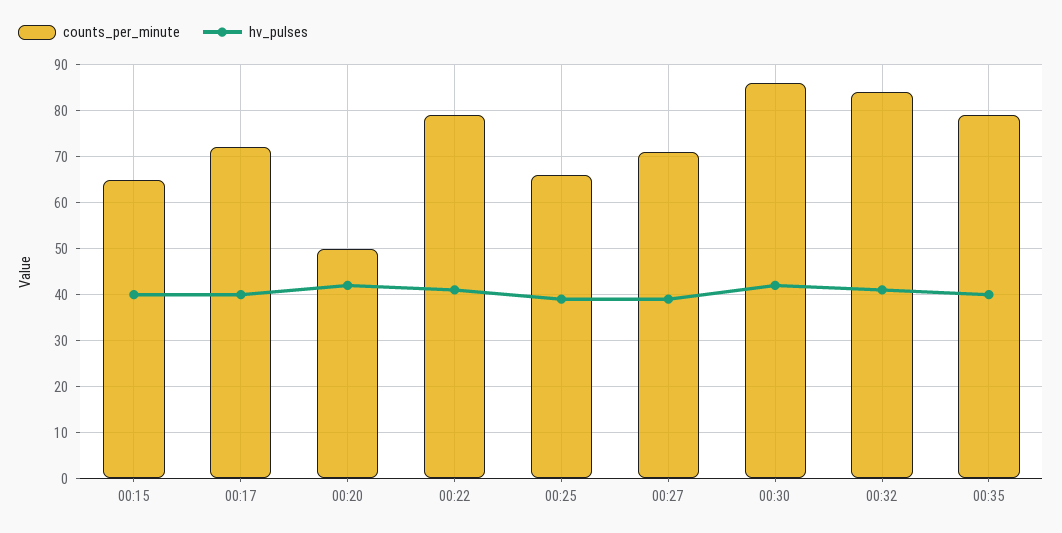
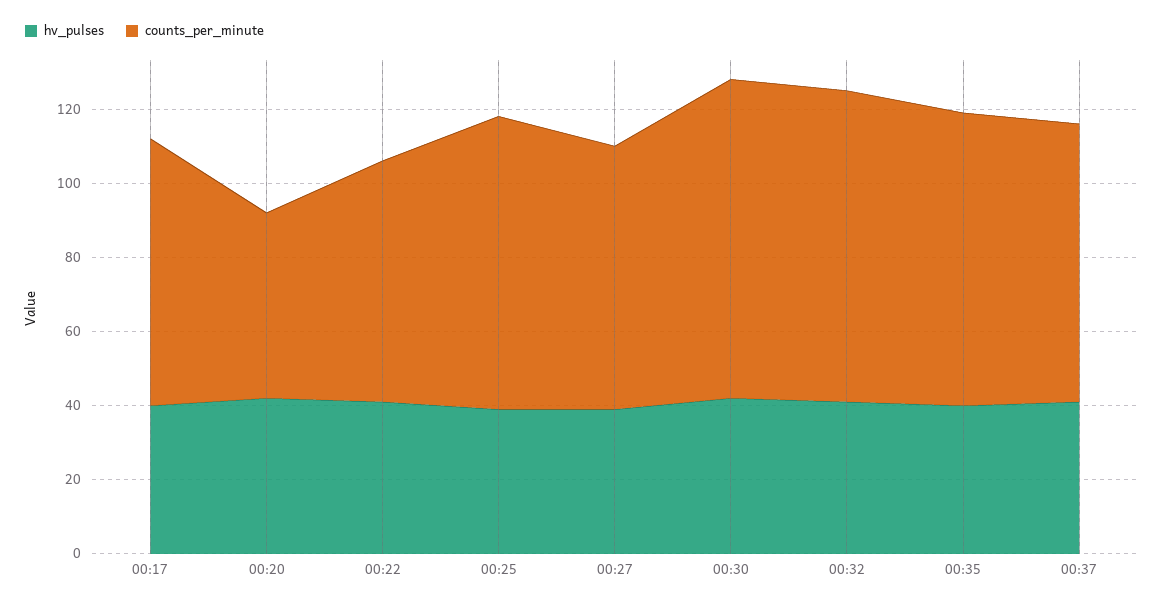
counts_per_minute, 00:15: 65 -> none
hv_pulses, 00:15: 40 -> none
counts_per_minute, 00:22: 80 -> 65
counts_per_minute, 00:25: 65 -> 80
hv_pulses, 00:37: none -> 40
counts_per_minute, 00:37: none -> 75

